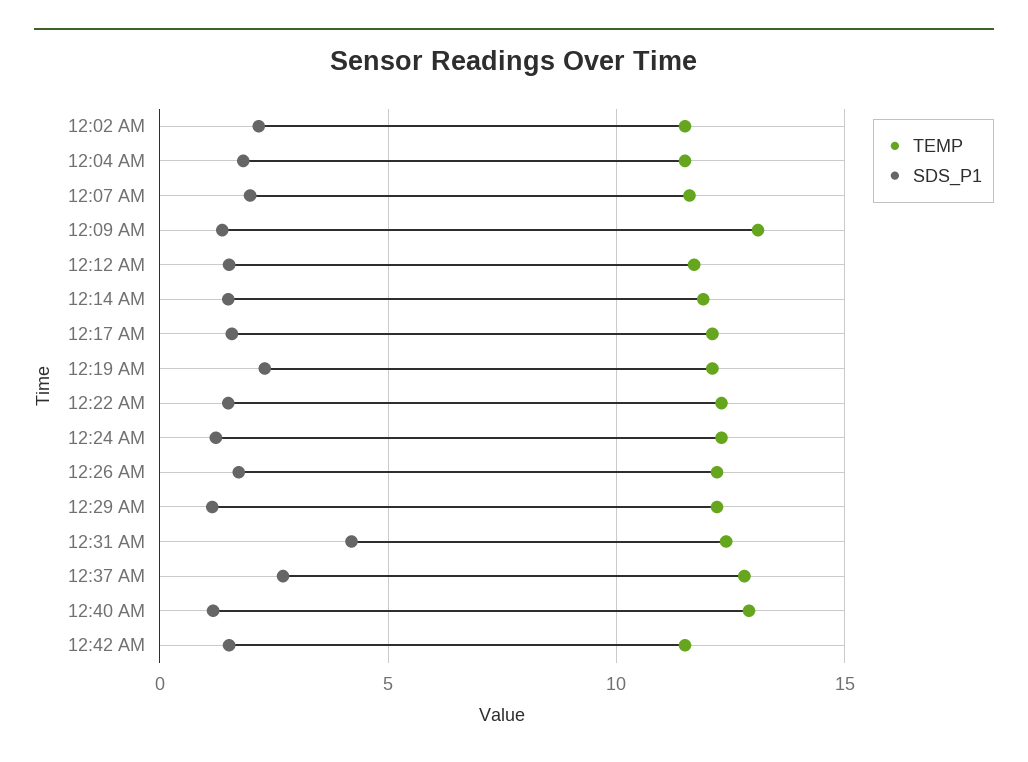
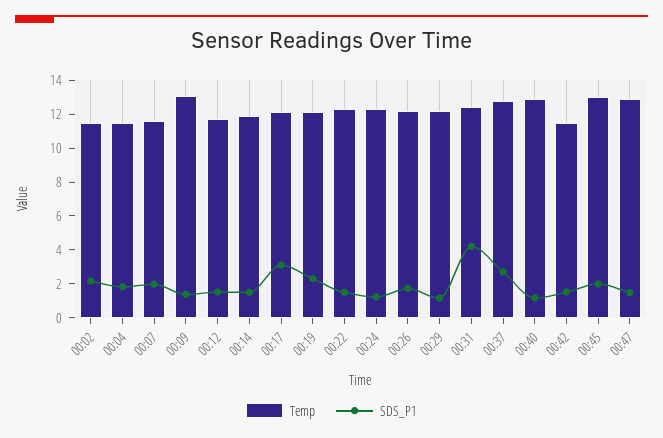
SDS_P1, 12:17 AM: 1.5 -> 3
TEMP, 00:45: none -> 13
SDS_P1, 00:45: none -> 2
TEMP, 00:47: none -> 13
SDS_P1, 00:47: none -> 1.5

